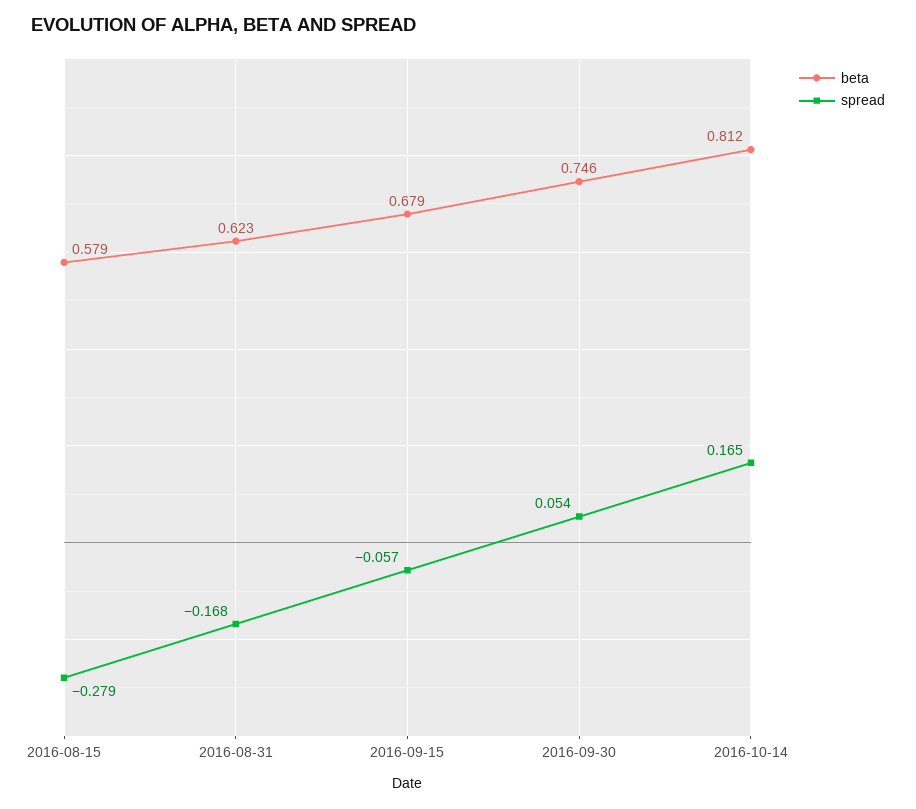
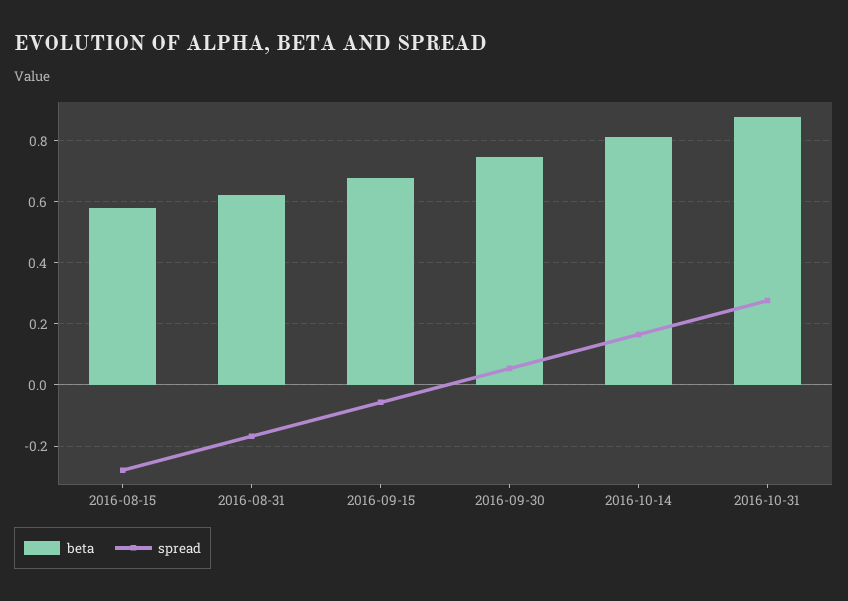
beta, 2016-10-31: none -> 0.88
spread, 2016-10-31: none -> 0.28

